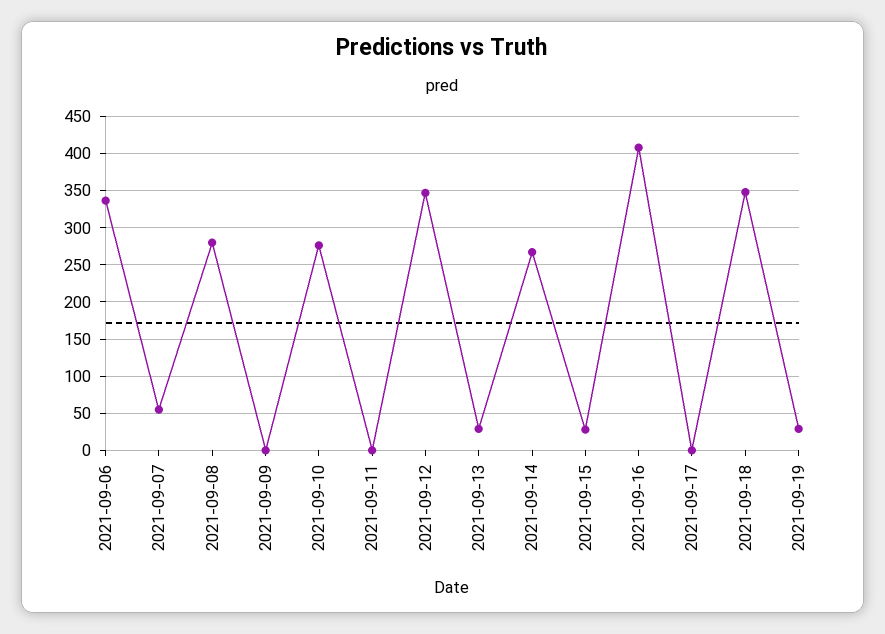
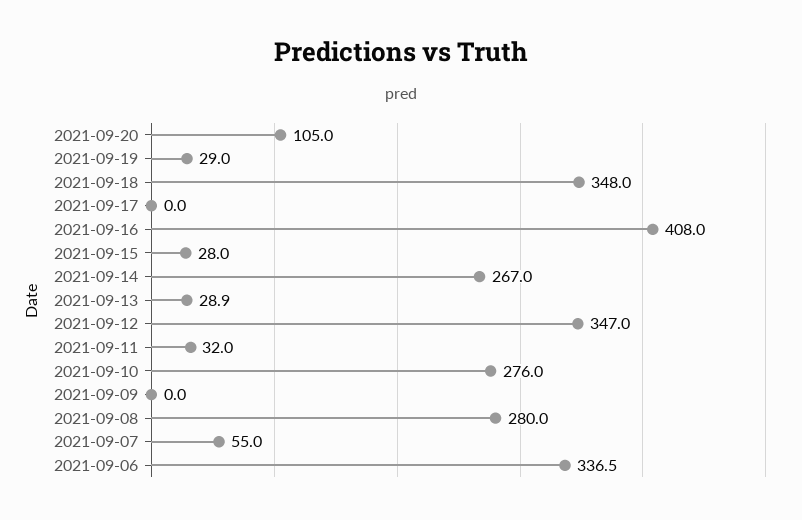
2021-09-11: 0 -> 32
2021-09-20: none -> 105

